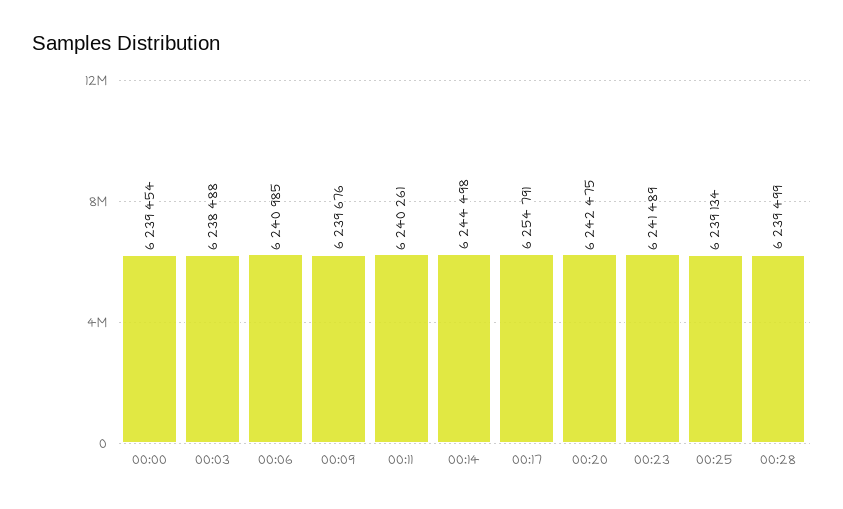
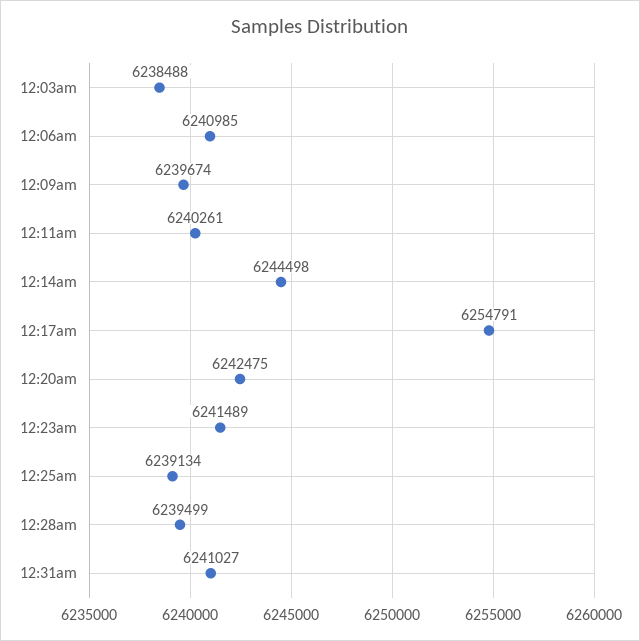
00:00: 6239454 -> none
00:09: 6239676 -> 6239674
12:31am: none -> 6241027

